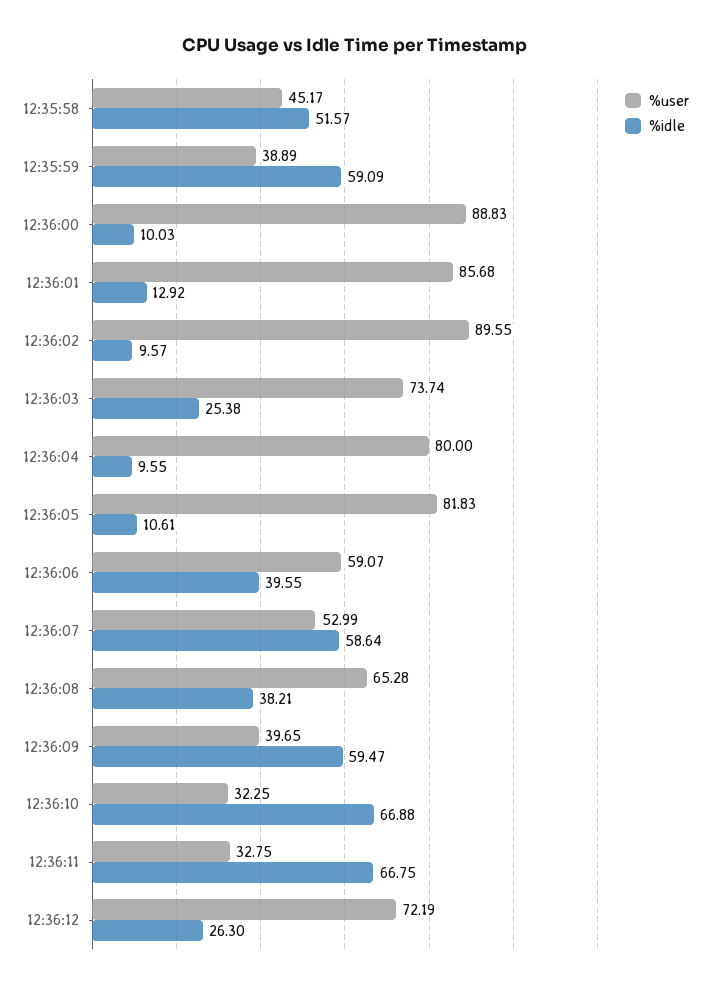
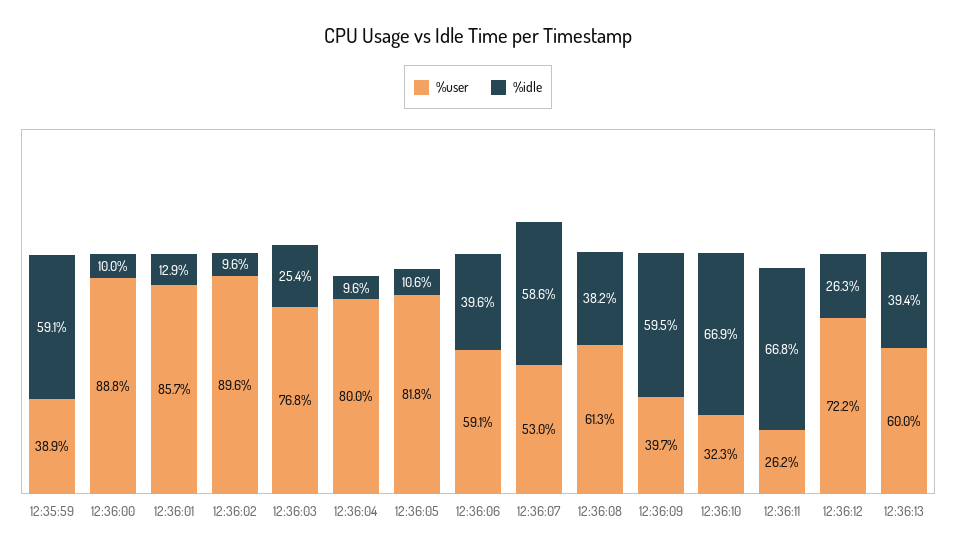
%user, 12:35:58: 45.17 -> none
%idle, 12:35:58: 51.57 -> none
%user, 12:36:03: 73.74 -> 76.8
%user, 12:36:08: 65.28 -> 61.3
%user, 12:36:11: 32.75 -> 26.2
%user, 12:36:13: none -> 60
%idle, 12:36:13: none -> 39.4

